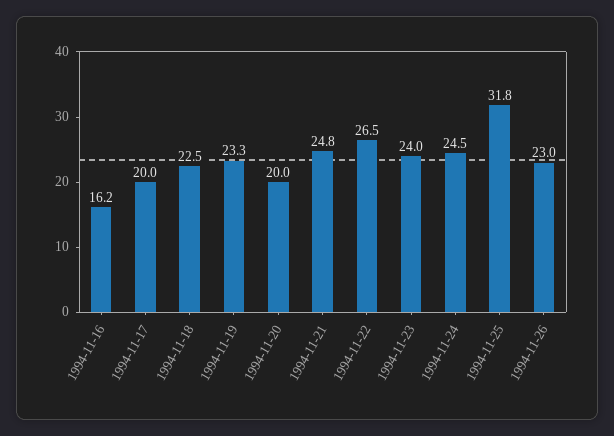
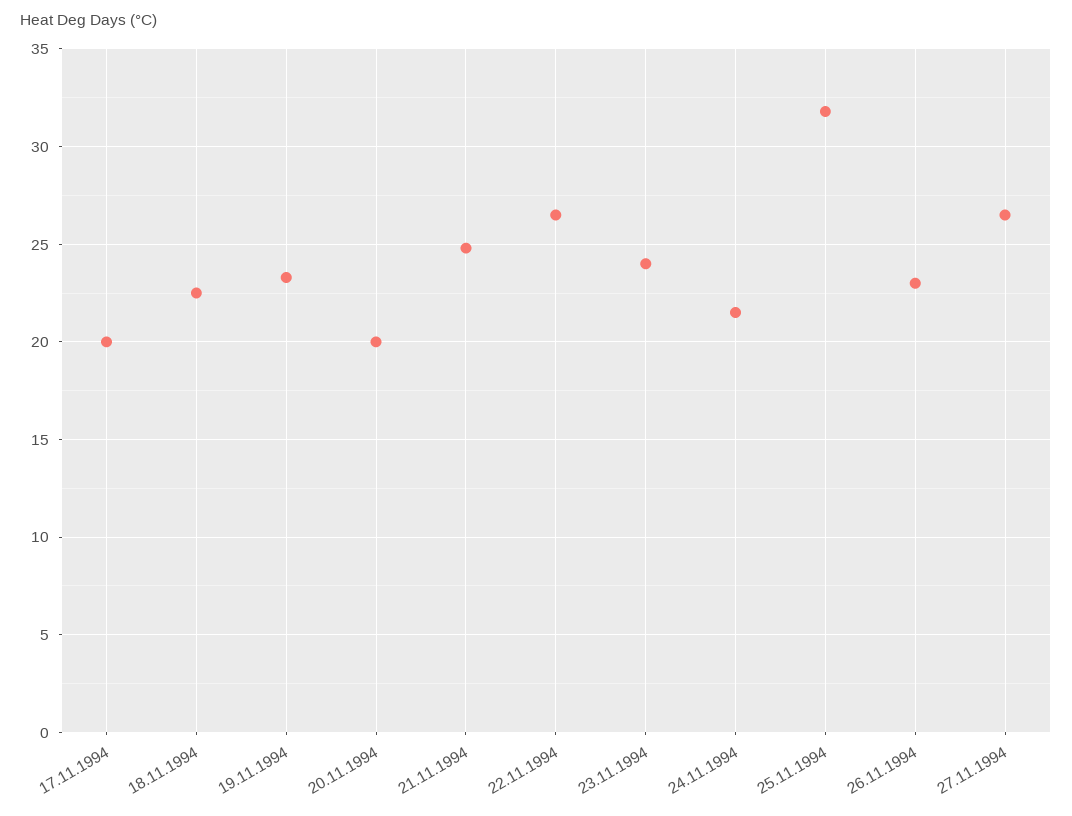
1994-11-16: 16.2 -> none
1994-11-24: 24.5 -> 21.5
27.11.1994: none -> 26.5

